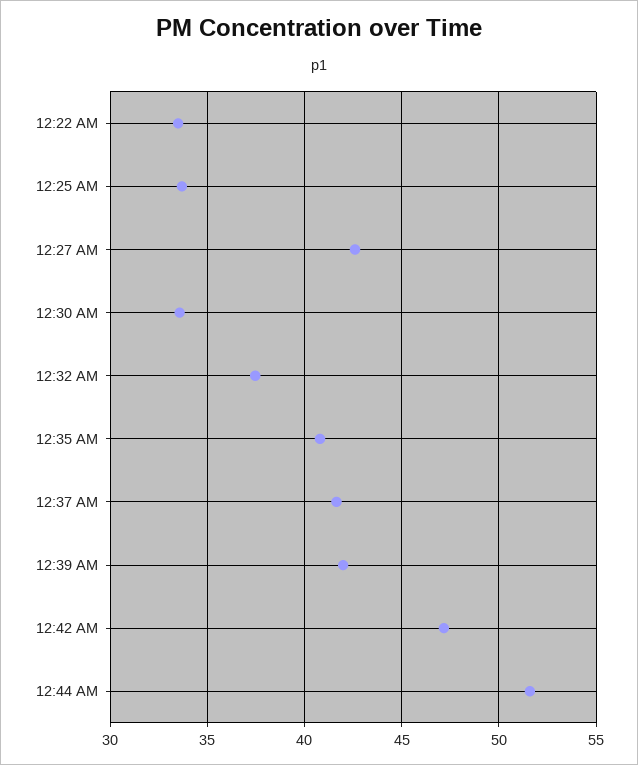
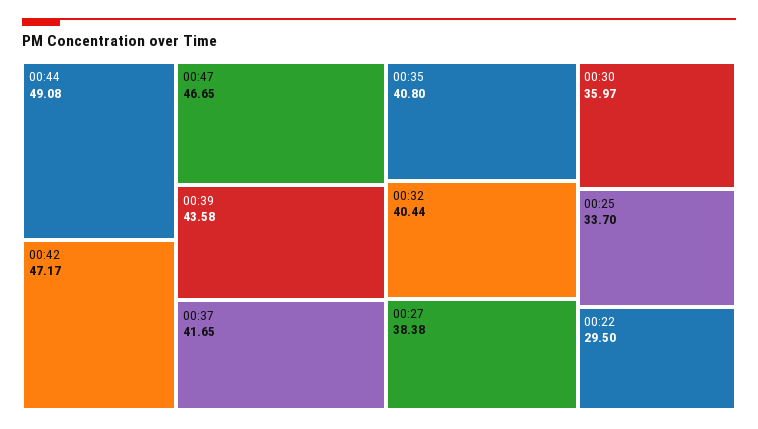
12:22 AM: 33.5 -> 29.5
12:27 AM: 42.5 -> 38.38
12:30 AM: 33.5 -> 35.97
12:32 AM: 37.5 -> 40.44
12:39 AM: 42 -> 43.58
12:44 AM: 51.5 -> 49.08
00:47: none -> 46.65

